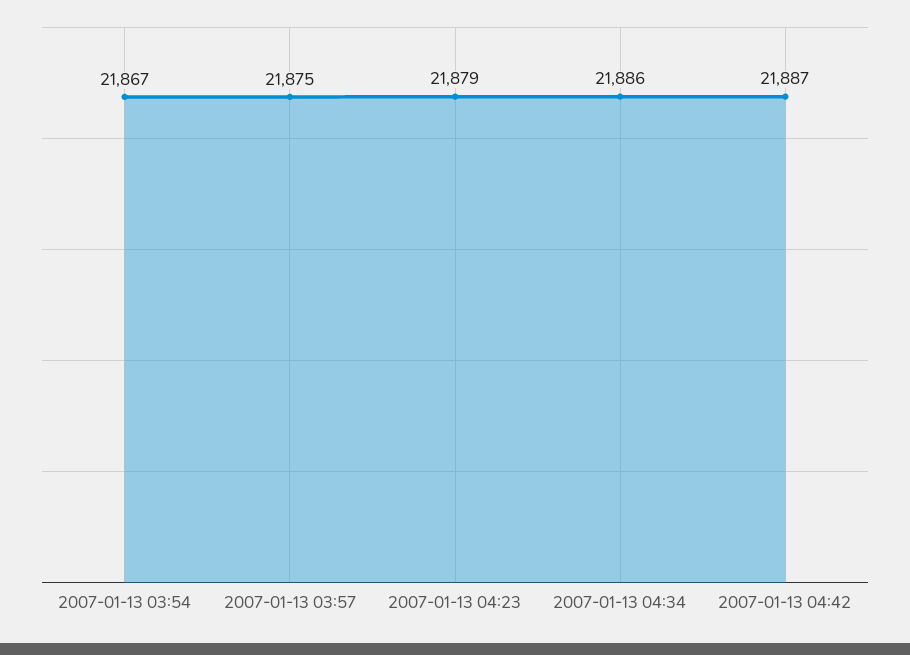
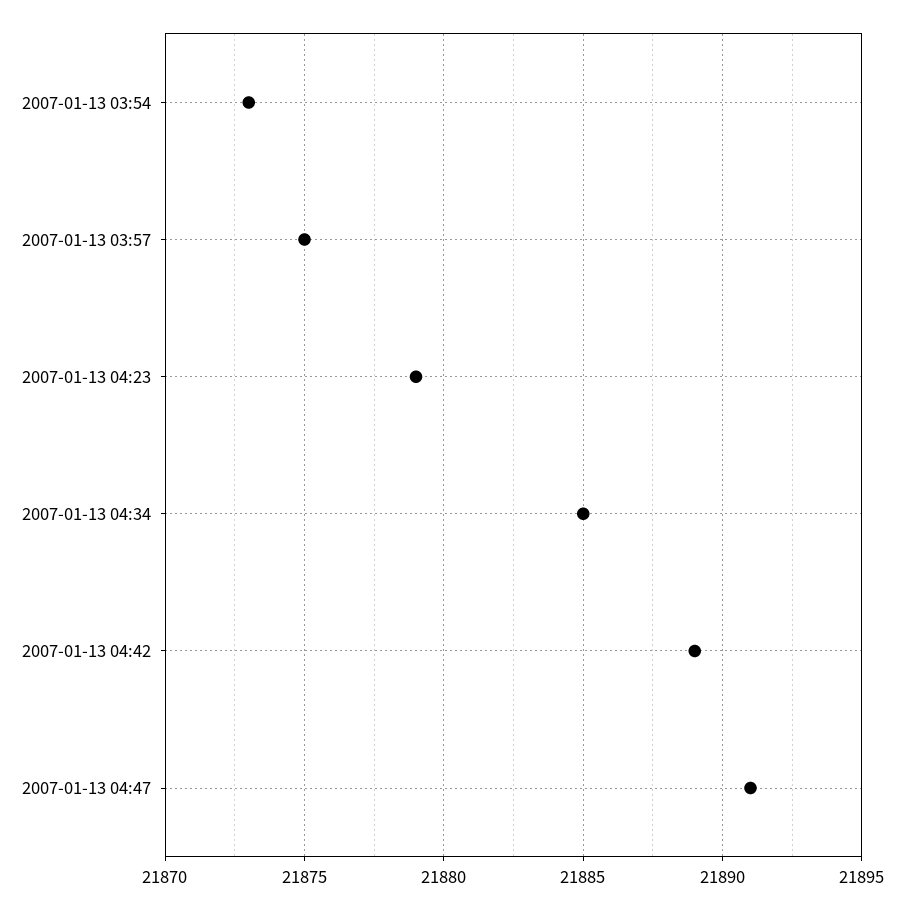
2007-01-13 03:54: 21867 -> 21873
2007-01-13 04:34: 21886 -> 21885
2007-01-13 04:42: 21887 -> 21889
2007-01-13 04:47: none -> 21891

